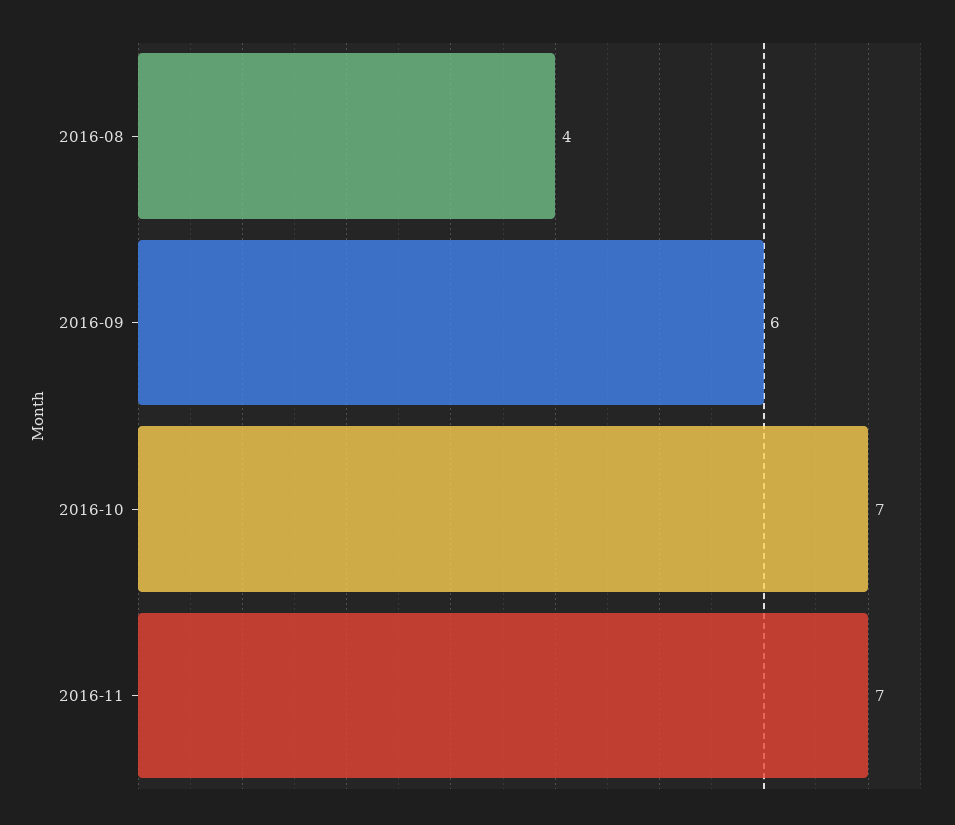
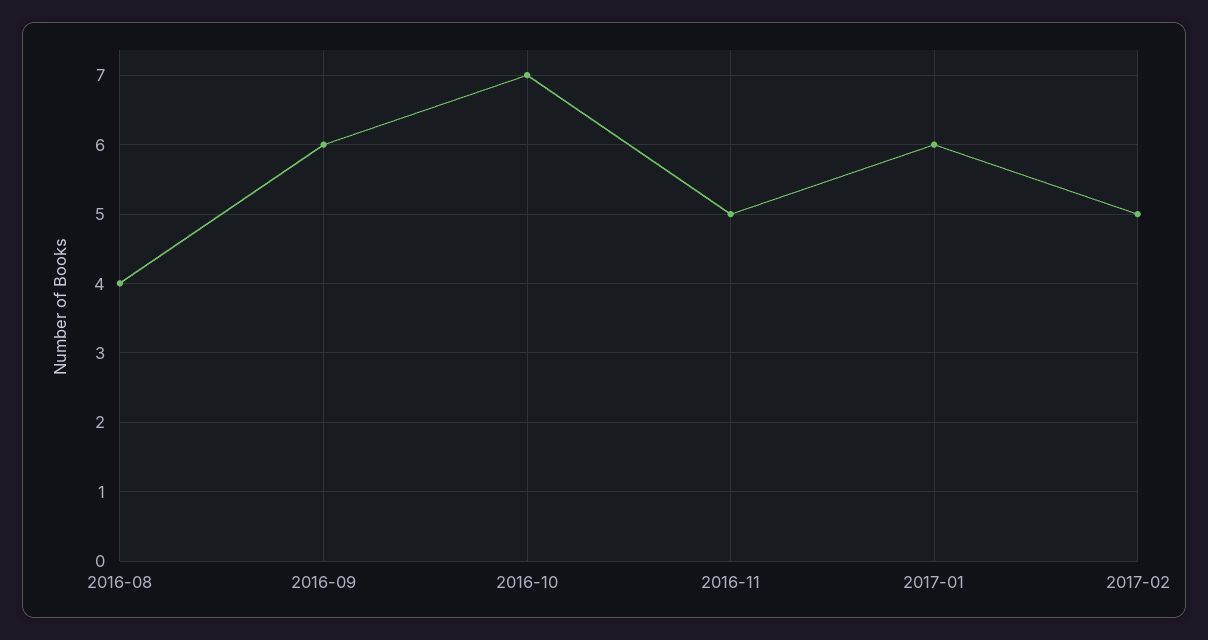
2016-11: 7 -> 5
2017-01: none -> 6
2017-02: none -> 5

